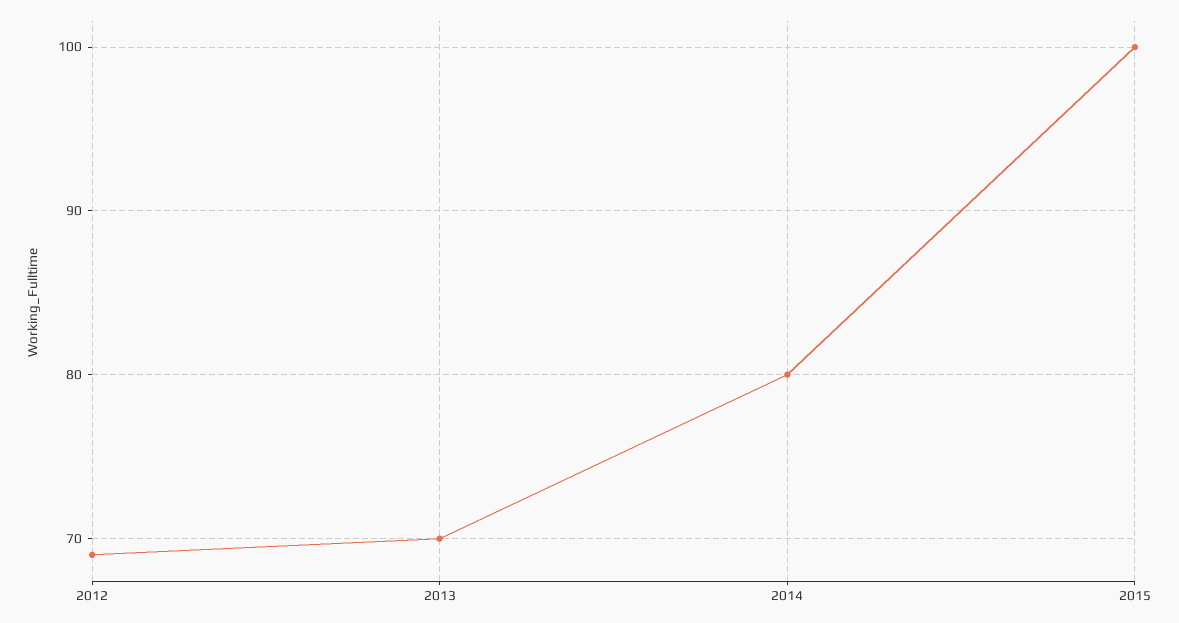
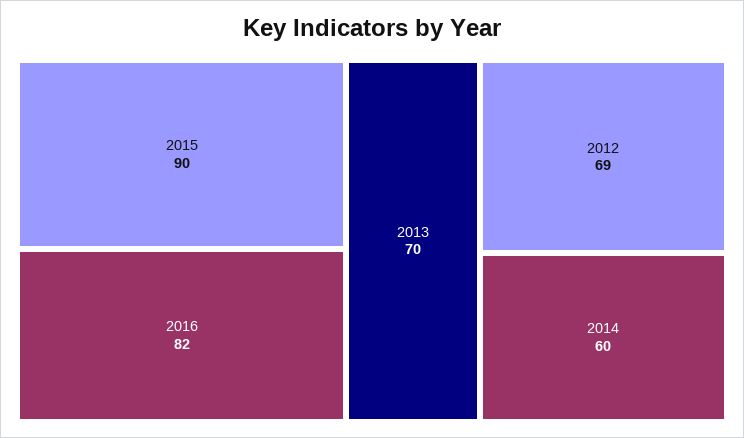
2014: 80 -> 60
2015: 100 -> 90
2016: none -> 82

